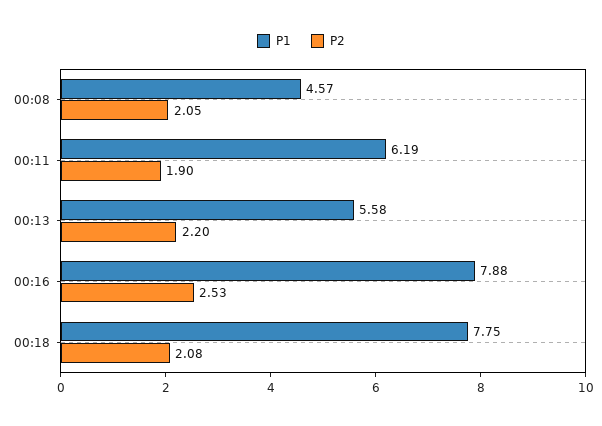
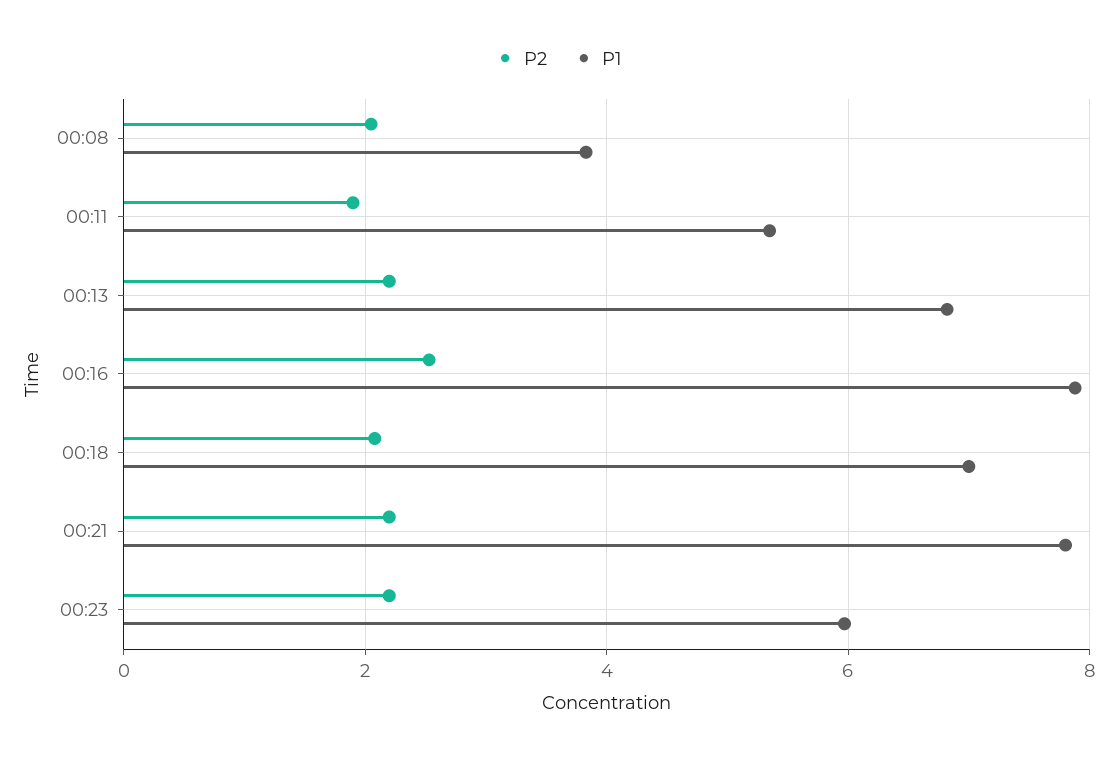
P1, 00:08: 4.57 -> 3.8
P1, 00:11: 6.19 -> 5.4
P1, 00:13: 5.58 -> 6.8
P1, 00:18: 7.75 -> 7
P2, 00:21: none -> 2.2
P1, 00:21: none -> 7.8
P2, 00:23: none -> 2.2
P1, 00:23: none -> 6

